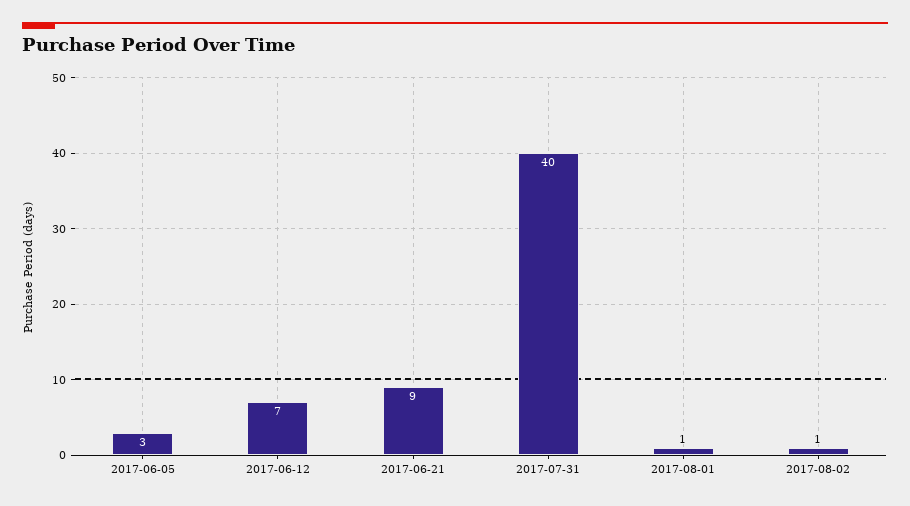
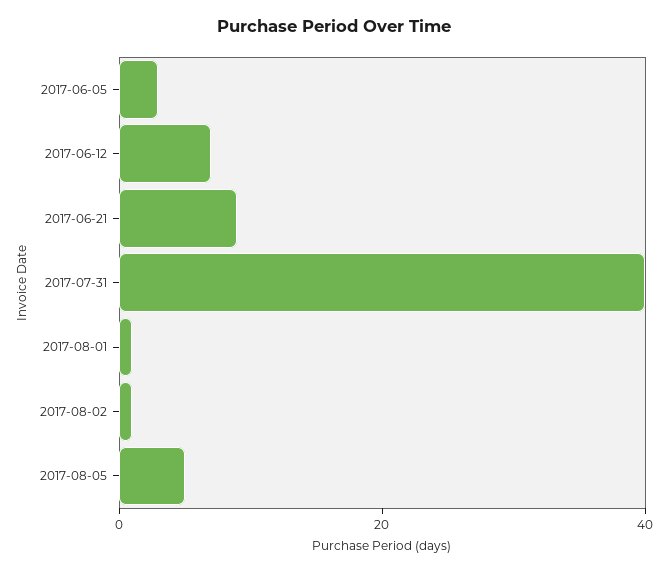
2017-08-05: none -> 5

